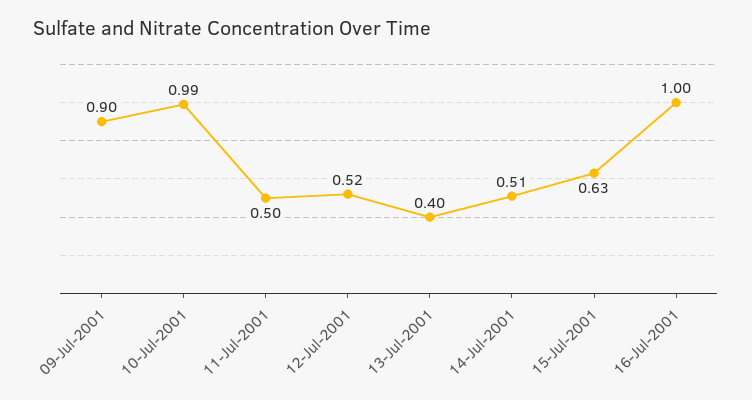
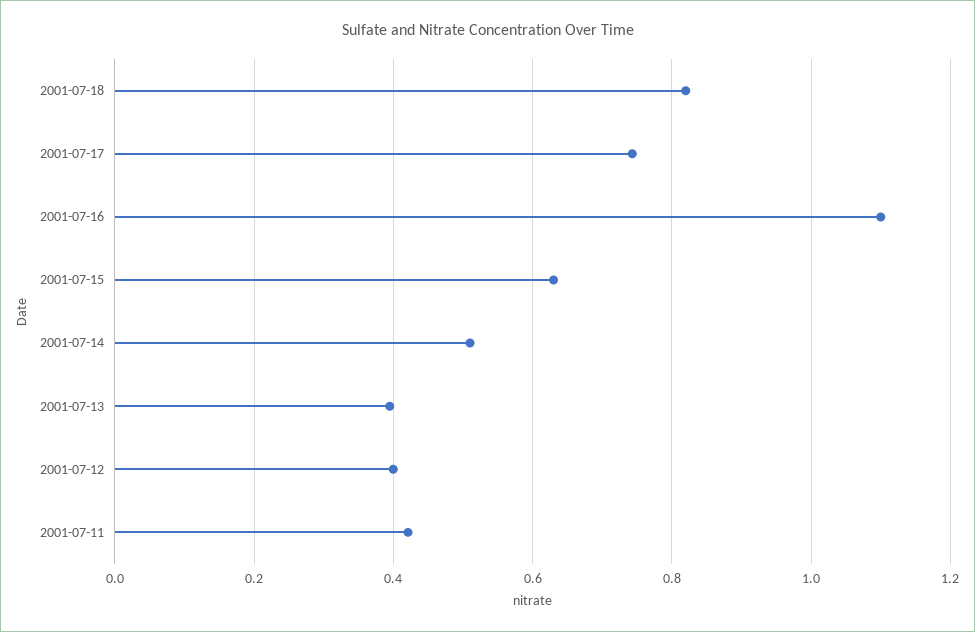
09-Jul-2001: 0.9 -> none
10-Jul-2001: 0.99 -> none
11-Jul-2001: 0.5 -> 0.42
12-Jul-2001: 0.52 -> 0.4
16-Jul-2001: 1 -> 1.1
2001-07-18: none -> 0.82
2001-07-17: none -> 0.74

